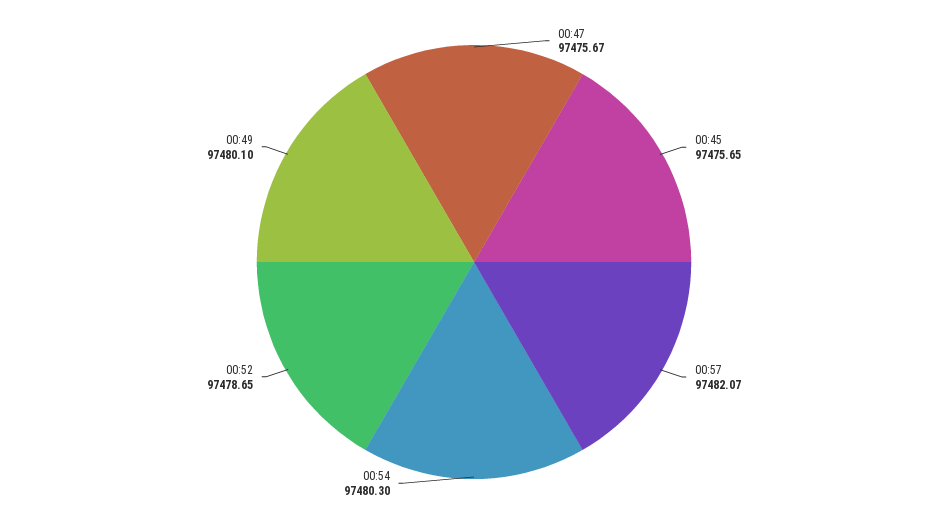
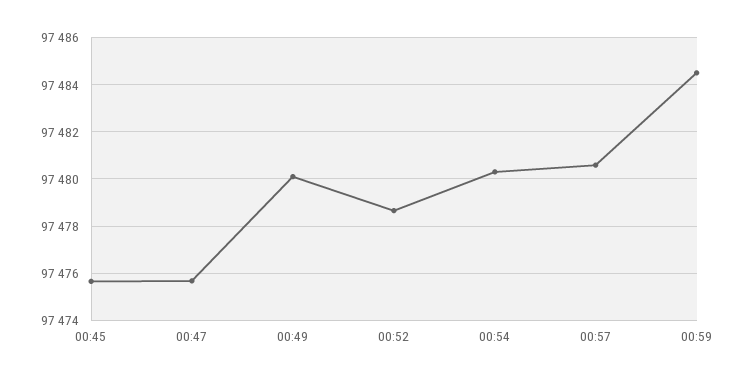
00:57: 97482.07 -> 97480.5
00:59: none -> 97484.5

